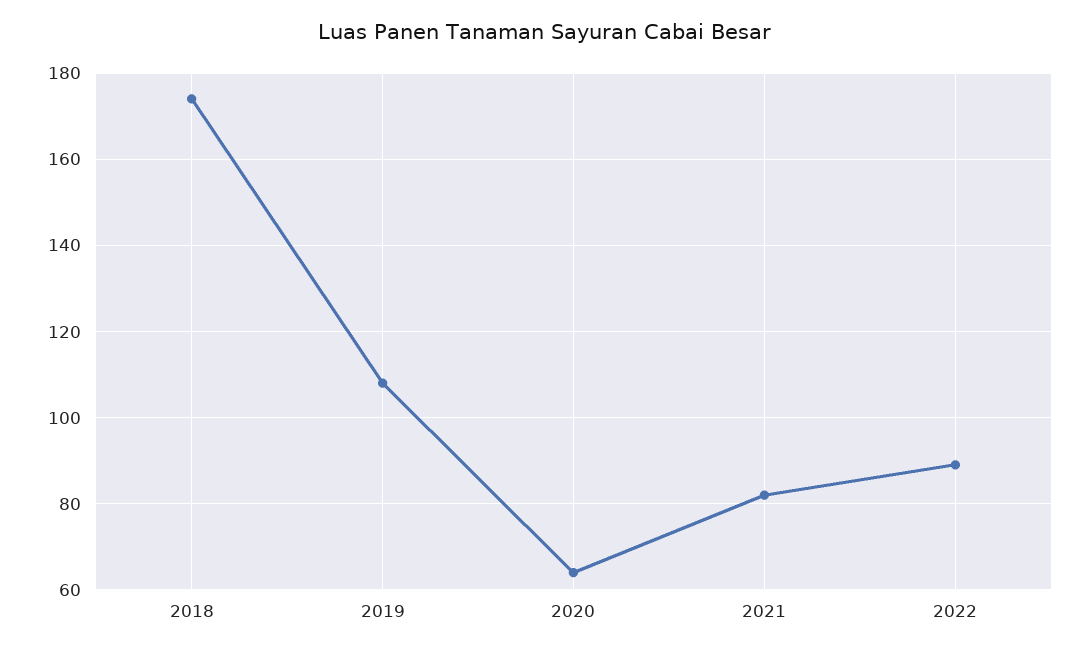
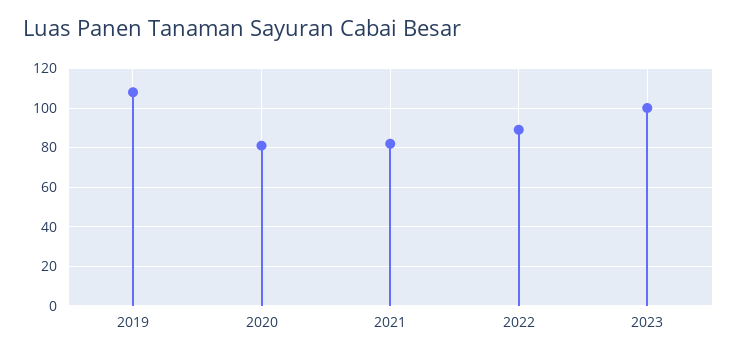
2018: 175 -> none
2020: 65 -> 80
2023: none -> 100

